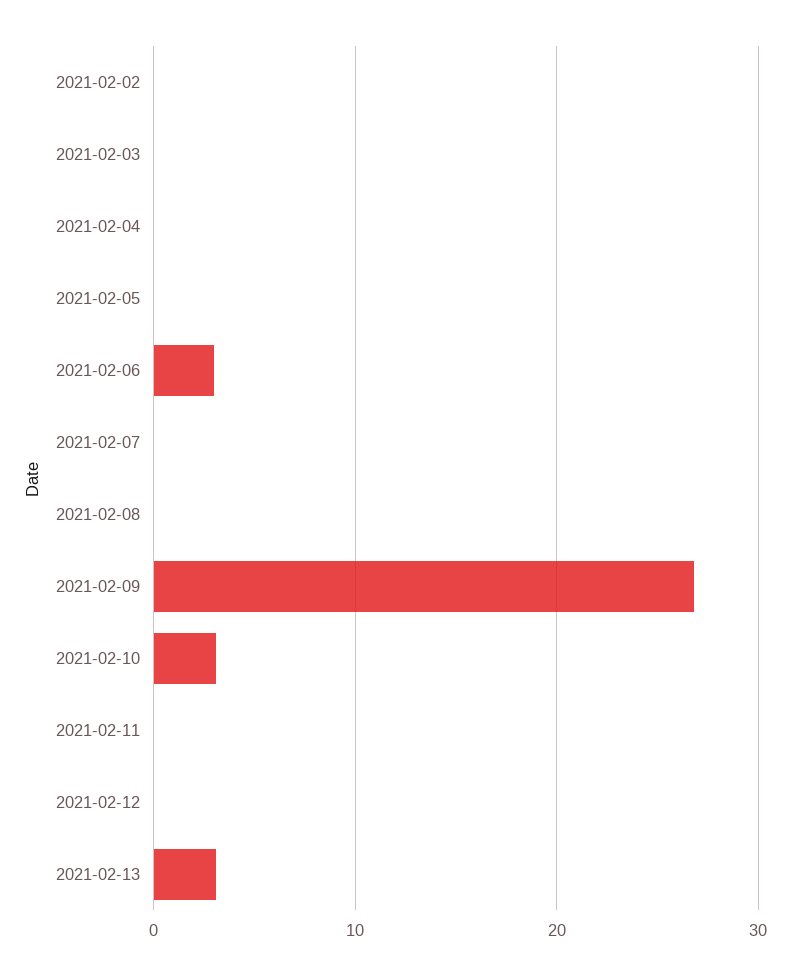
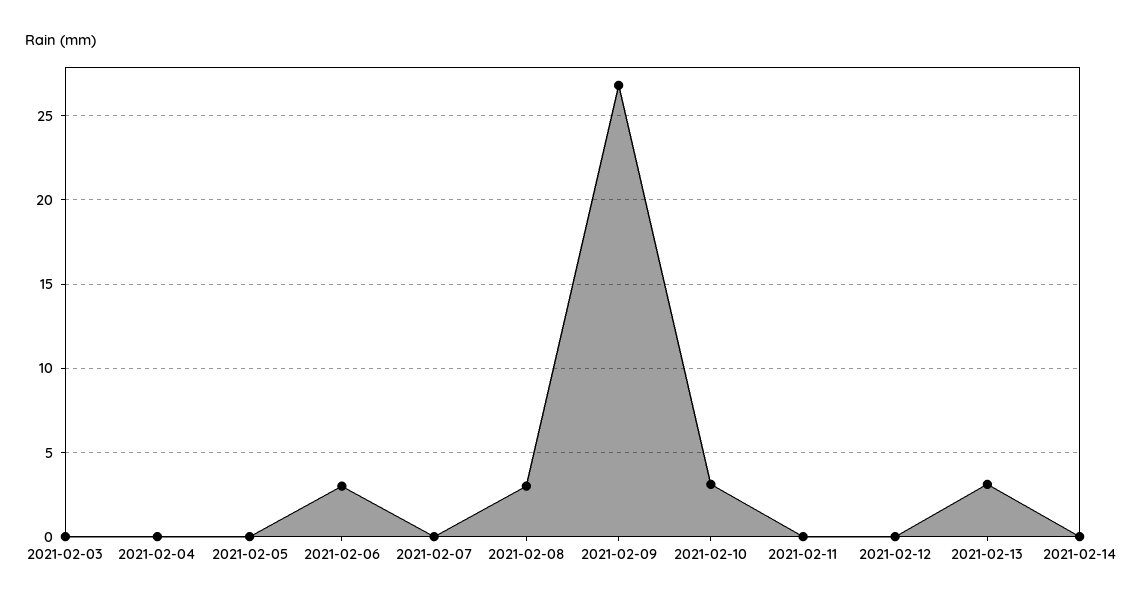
2021-02-02: 0 -> none
2021-02-08: 0 -> 3
2021-02-14: none -> 0

